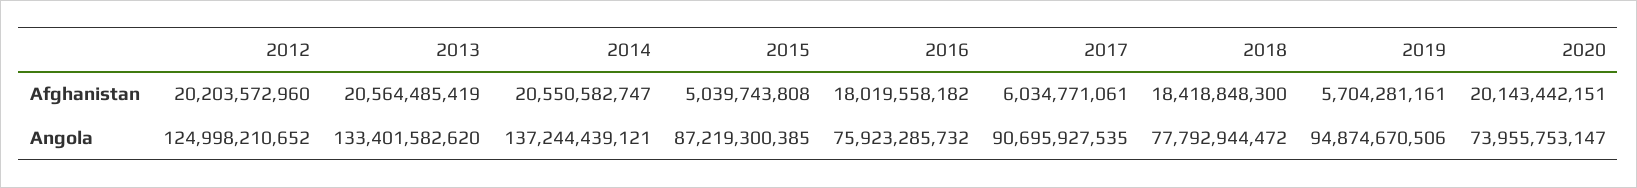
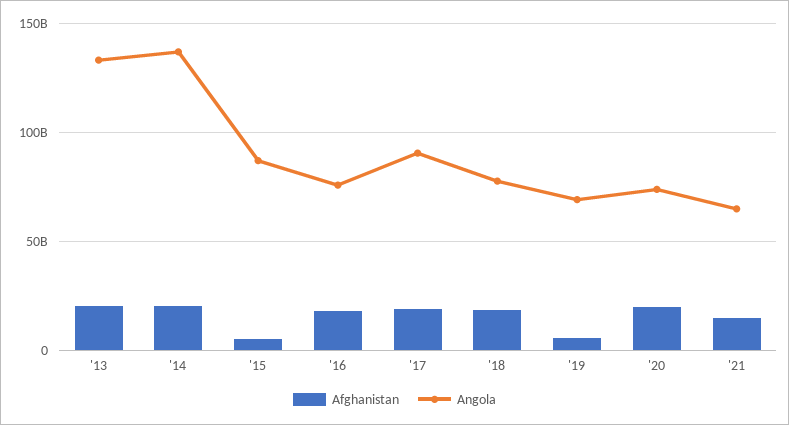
Afghanistan, 2012: 20203572960 -> none
Afghanistan, 2017: 6034771061 -> 20000000000
Angola, 2012: 124998210652 -> none
Angola, 2019: 94874670506 -> 70000000000
Afghanistan, '21: none -> 15000000000
Angola, '21: none -> 65000000000

